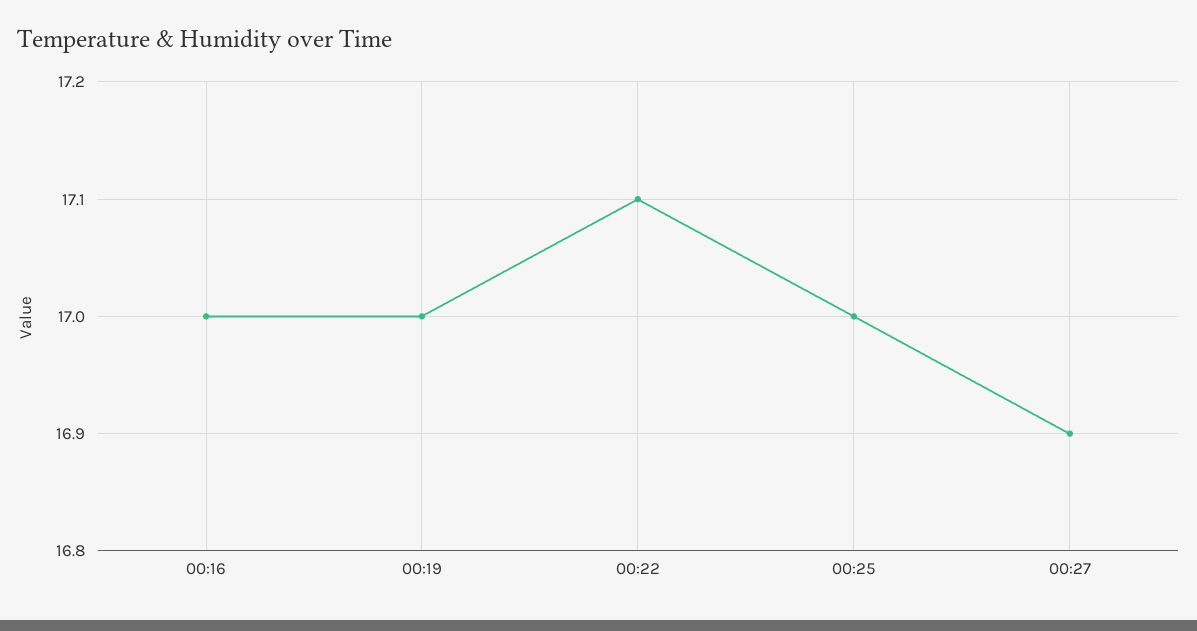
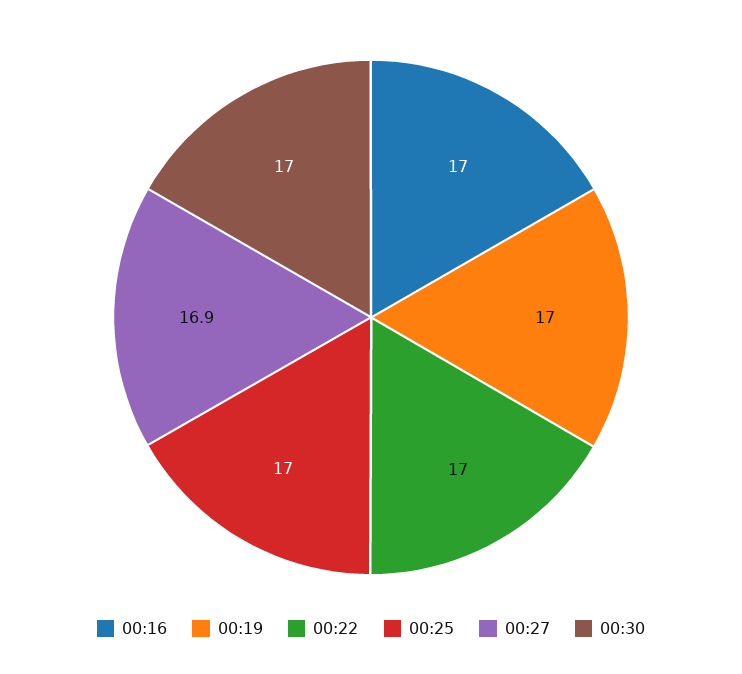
00:22: 17.1 -> 17
00:30: none -> 17

